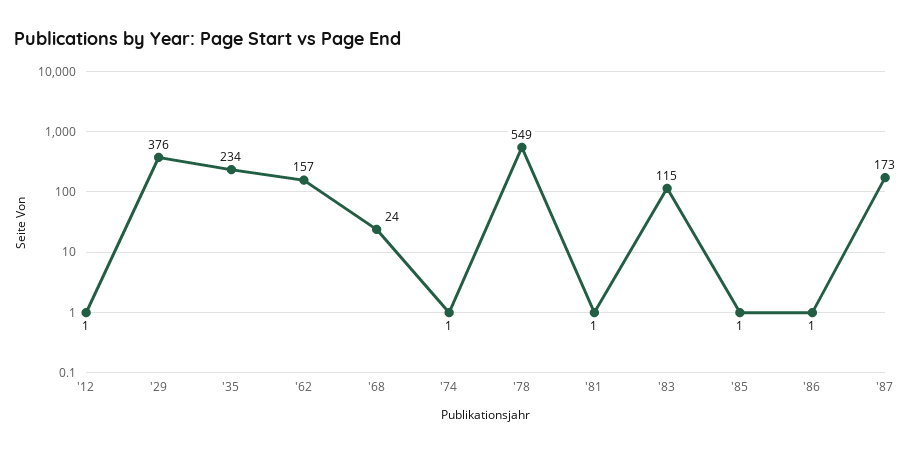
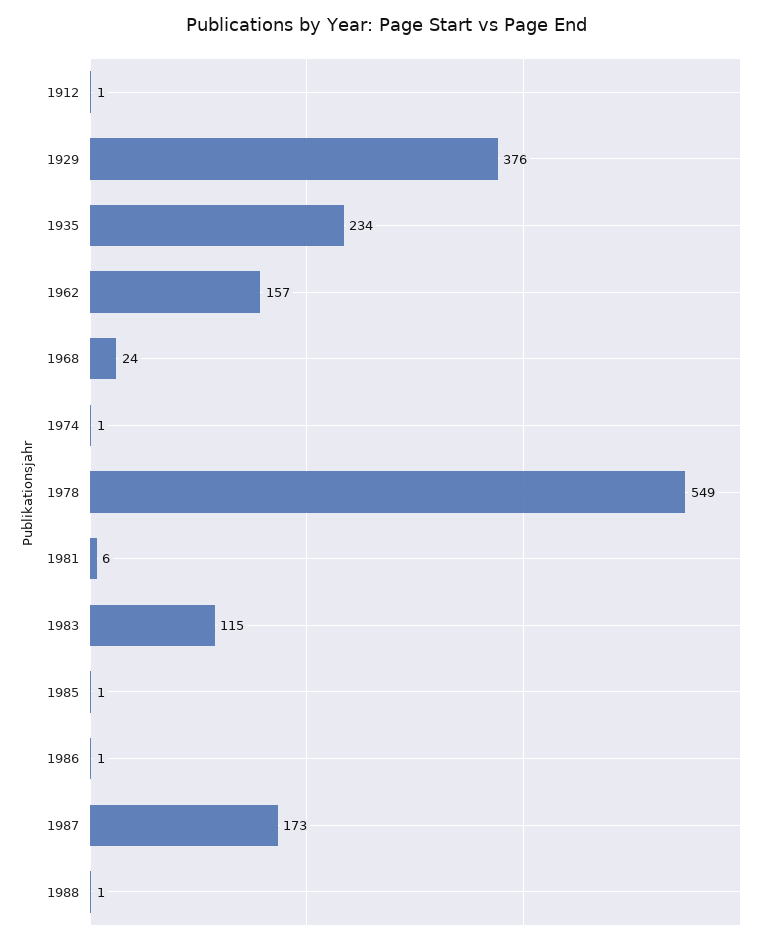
'81: 1 -> 6
1988: none -> 1

